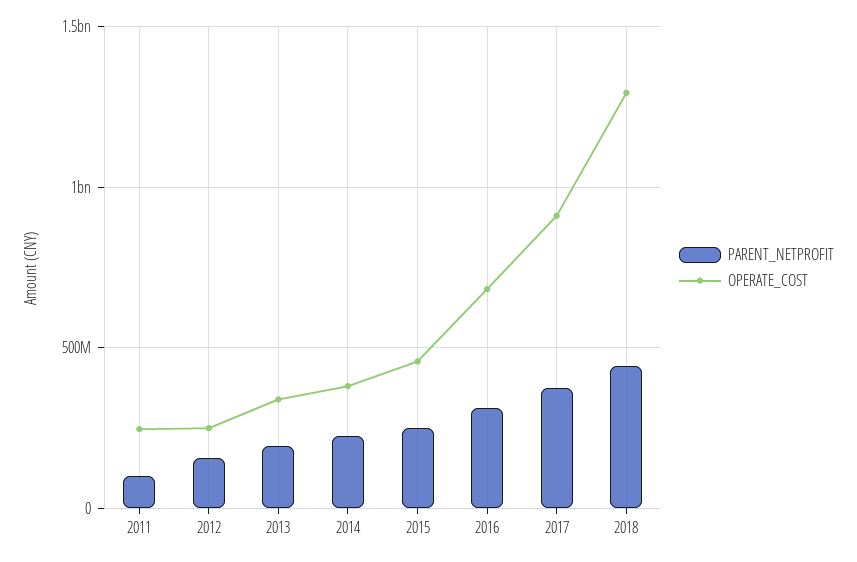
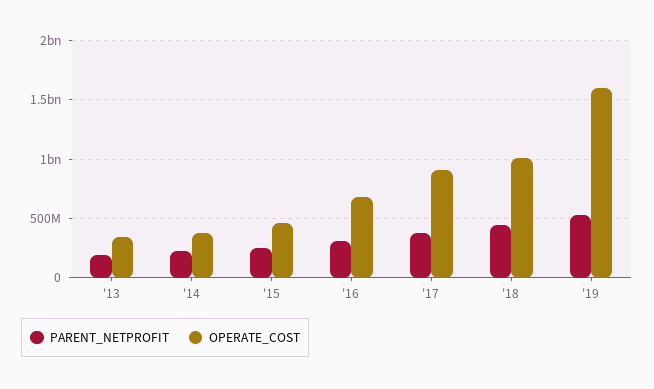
PARENT_NETPROFIT, 2011: 100000000 -> none
OPERATE_COST, 2011: 250000000 -> none
PARENT_NETPROFIT, 2012: 150000000 -> none
OPERATE_COST, 2012: 250000000 -> none
OPERATE_COST, 2018: 1300000000 -> 1000000000
PARENT_NETPROFIT, '19: none -> 500000000
OPERATE_COST, '19: none -> 1600000000

